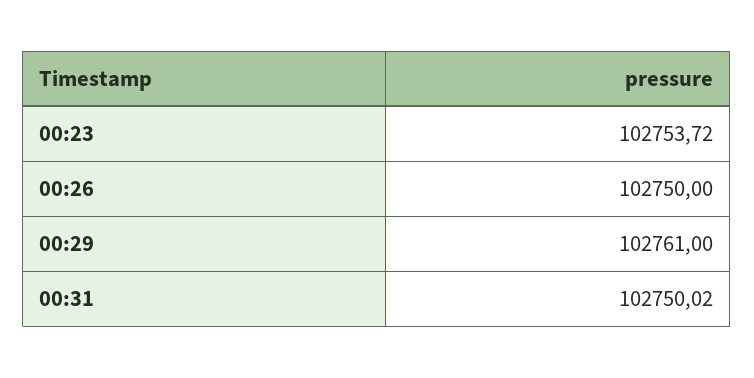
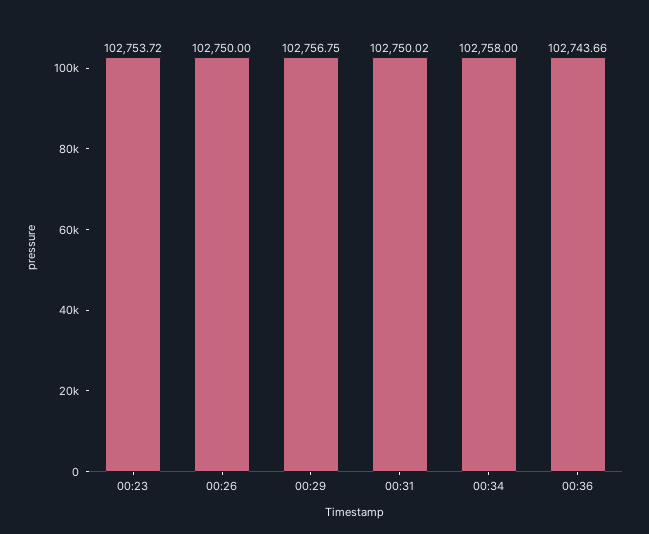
00:29: 102761 -> 102756.75
00:34: none -> 102758
00:36: none -> 102743.66

